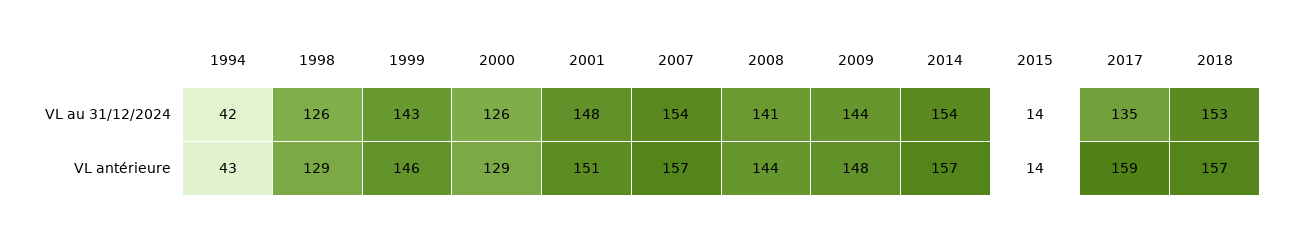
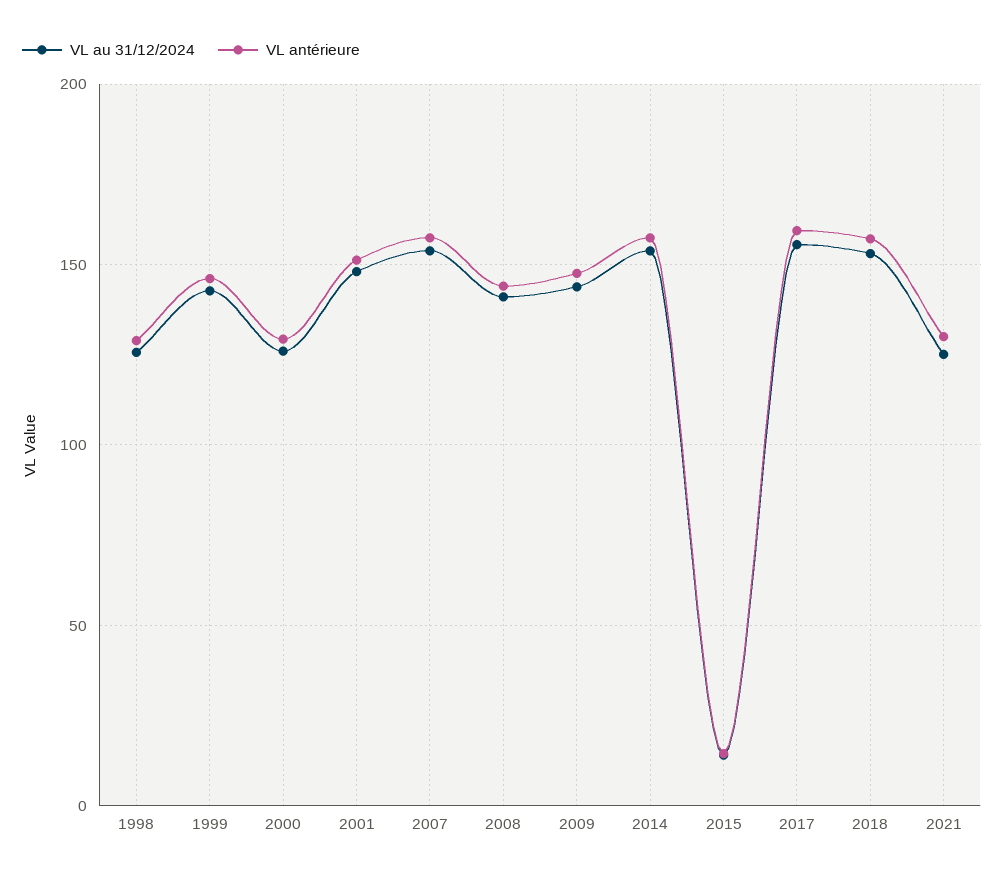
VL au 31/12/2024, 1994: 42 -> none
VL au 31/12/2024, 2017: 135 -> 155
VL antérieure, 1994: 43 -> none
VL au 31/12/2024, 2021: none -> 125
VL antérieure, 2021: none -> 130

